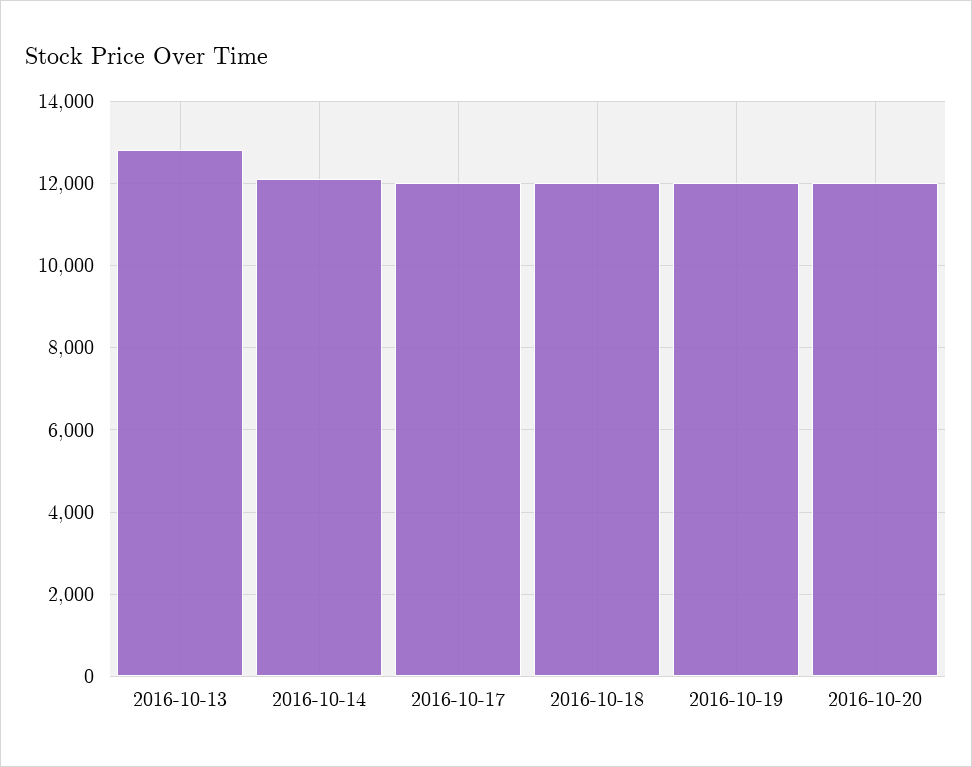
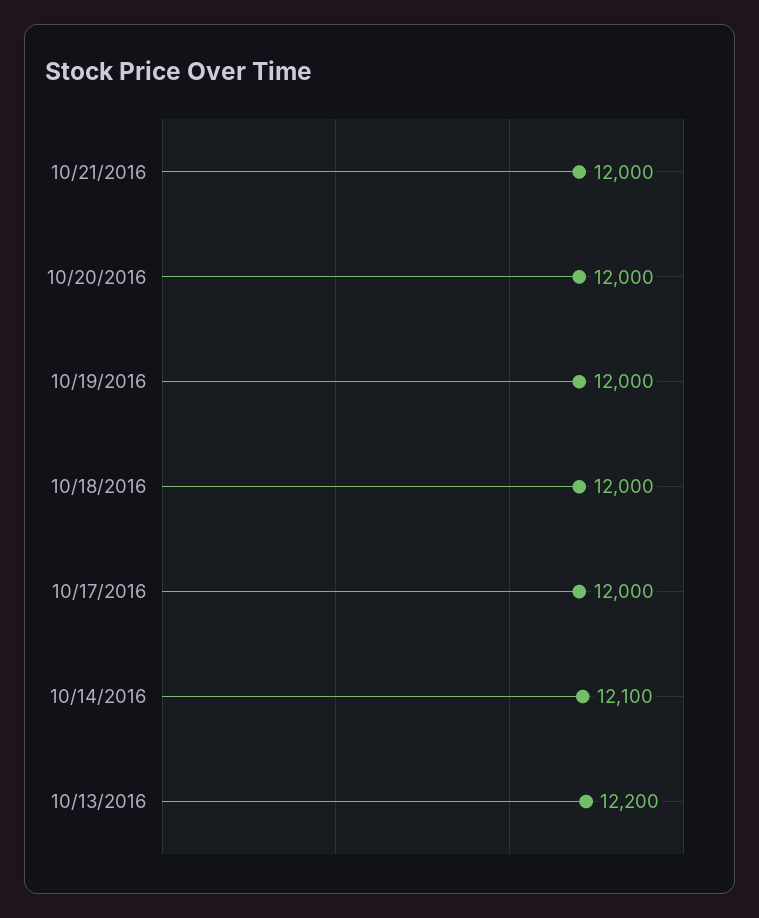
2016-10-13: 12800 -> 12200
10/21/2016: none -> 12000

